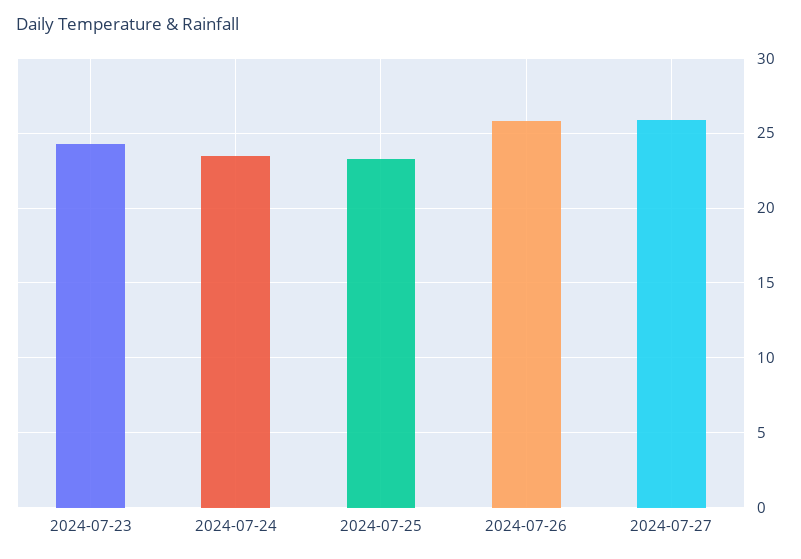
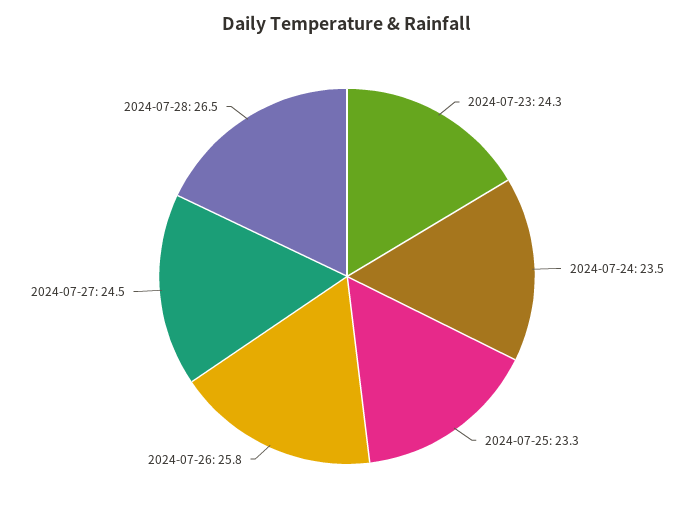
2024-07-27: 26 -> 24.5
2024-07-28: none -> 26.5

